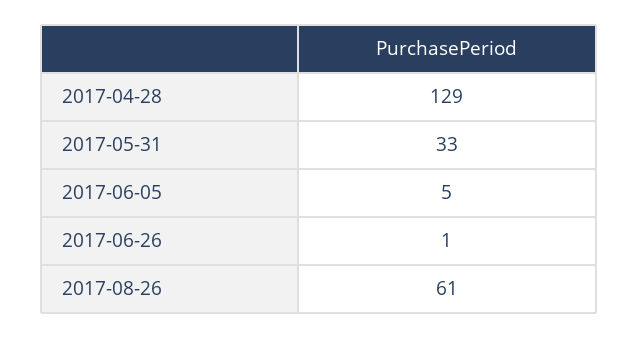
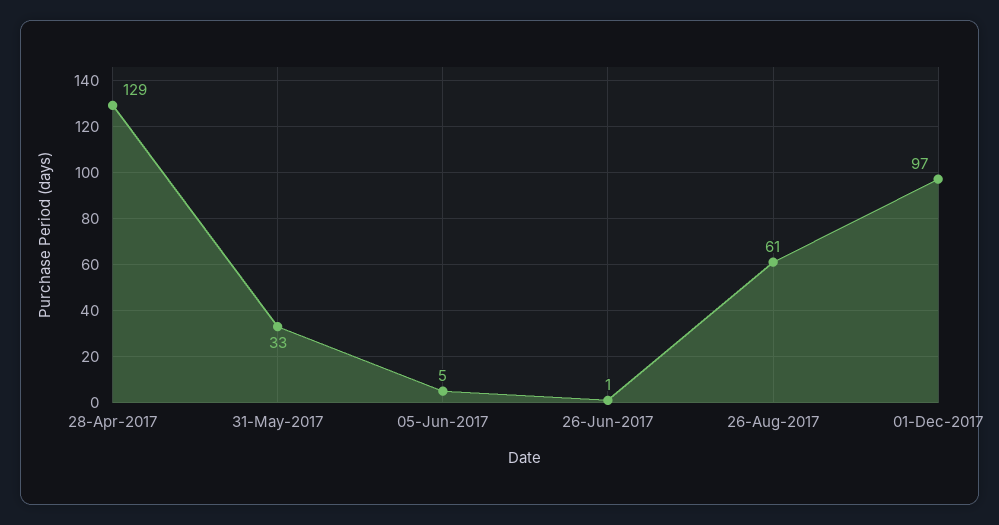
01-Dec-2017: none -> 97

